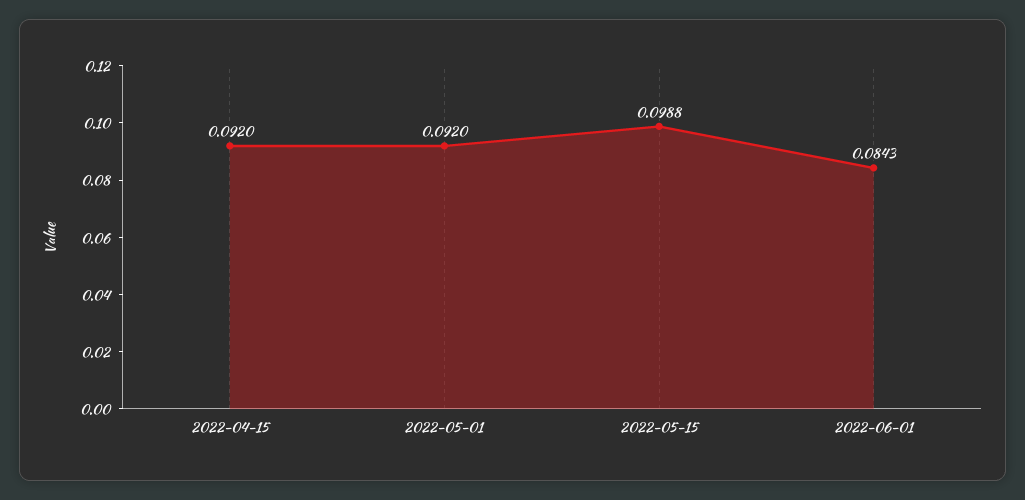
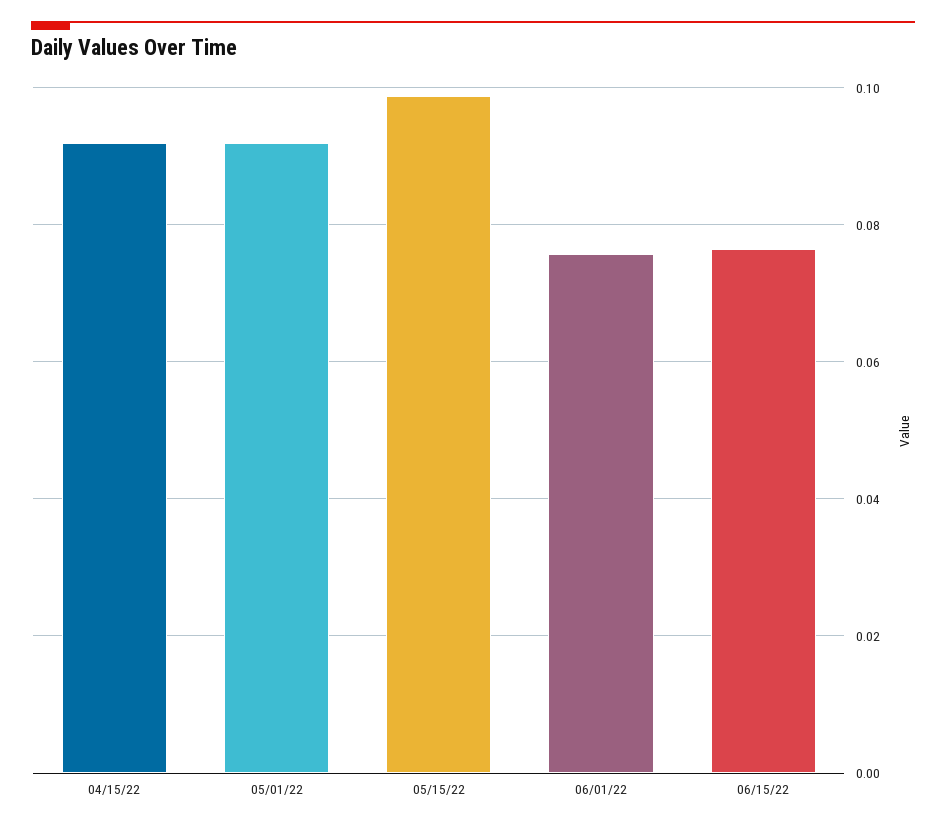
2022-06-01: 0.0843 -> 0.076
06/15/22: none -> 0.076

